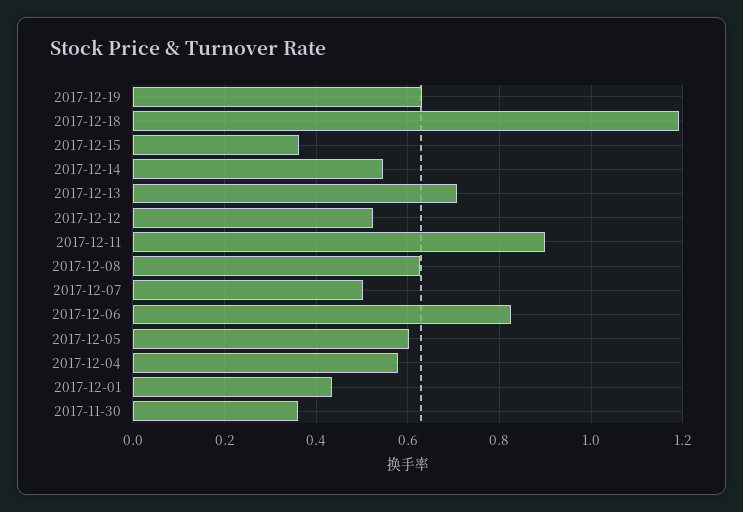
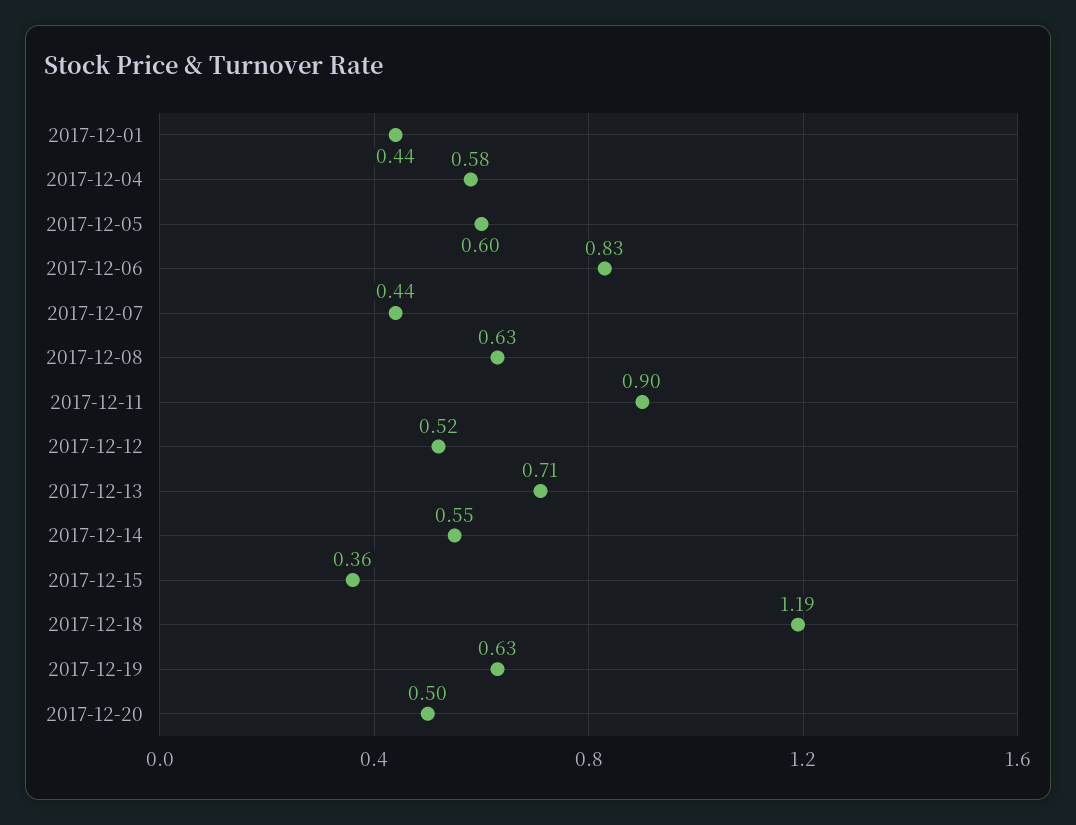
2017-12-07: 0.5 -> 0.44
2017-11-30: 0.36 -> none
2017-12-20: none -> 0.5

